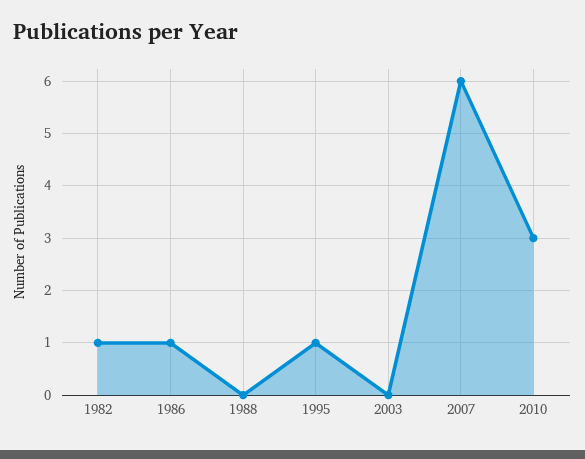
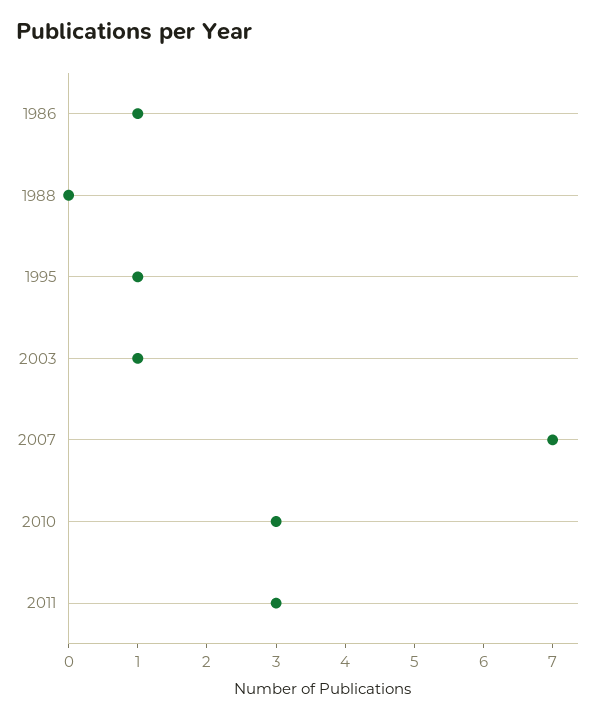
1982: 1 -> none
2003: 0 -> 1
2007: 6 -> 7
2011: none -> 3

